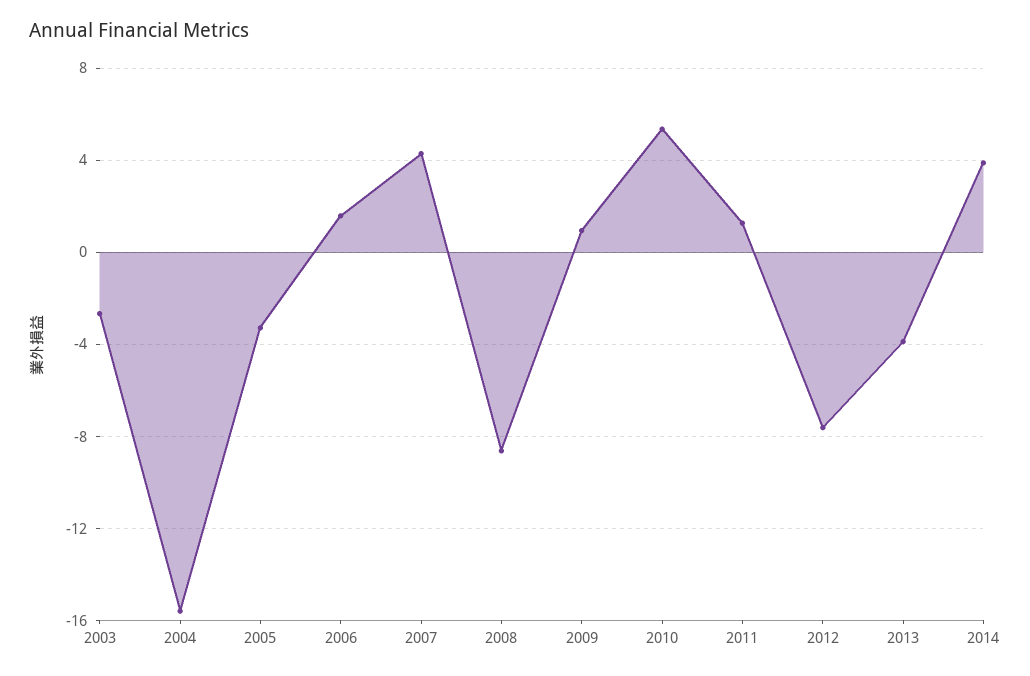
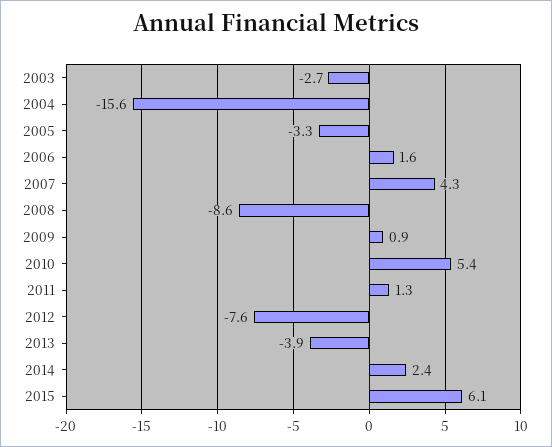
2014: 4 -> 2.4
2015: none -> 6.1

